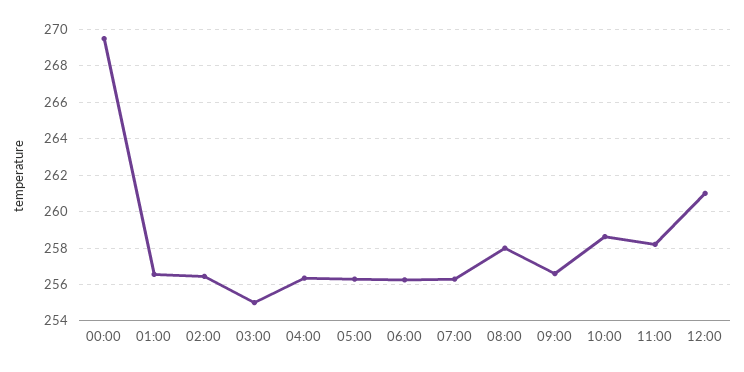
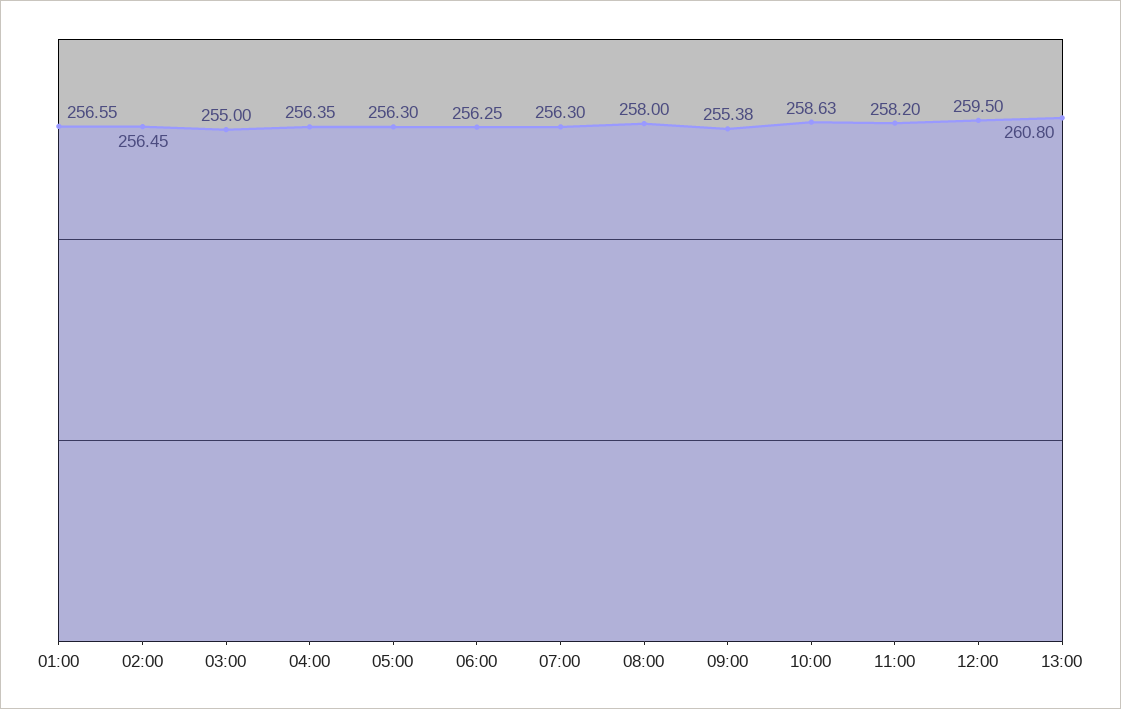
00:00: 269.5 -> none
09:00: 256.5 -> 255.38
12:00: 261 -> 259.5
13:00: none -> 260.8

